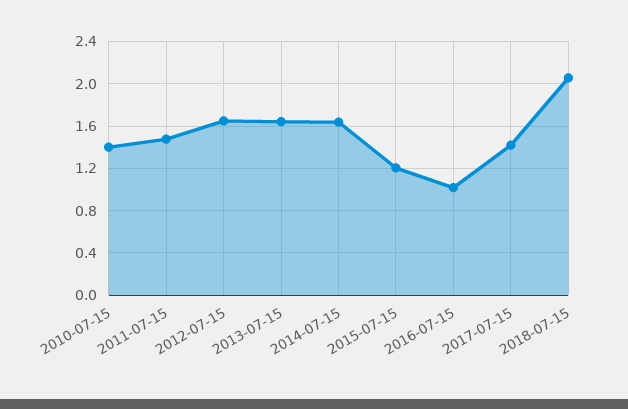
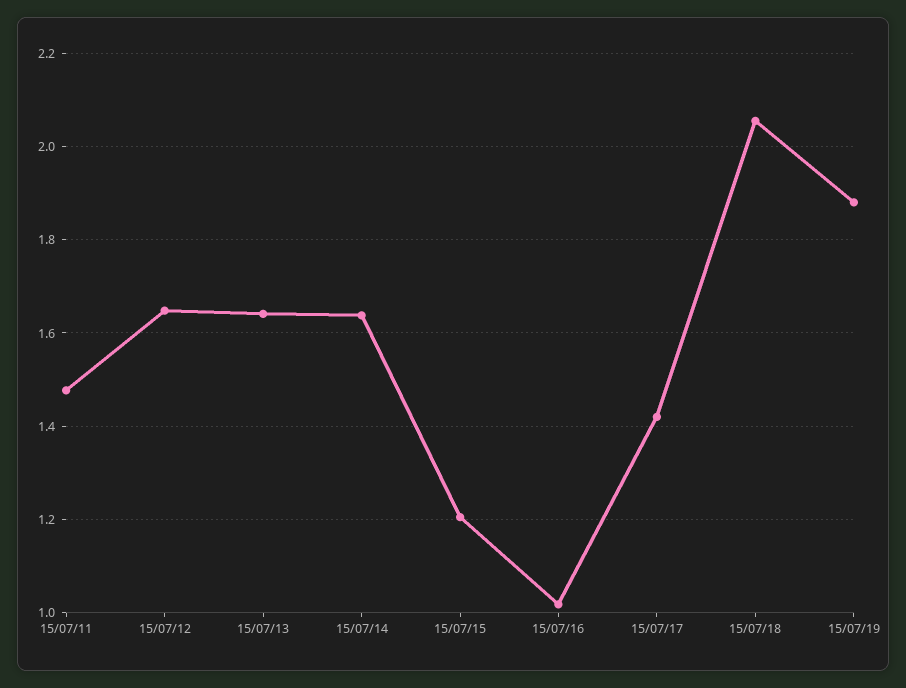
2010-07-15: 1.4 -> none
15/07/19: none -> 1.88

